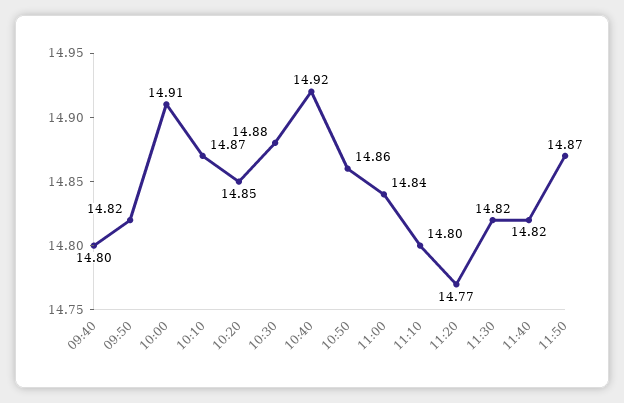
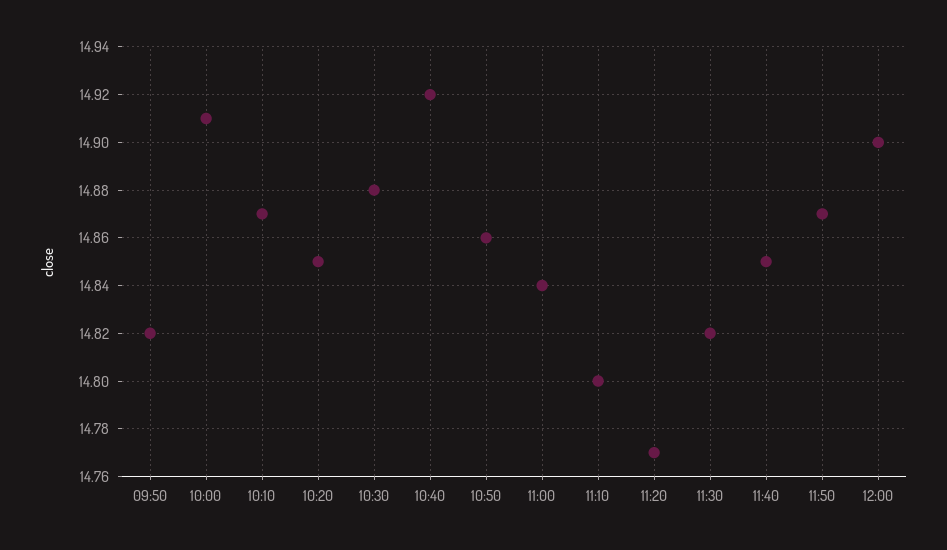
09:40: 14.8 -> none
11:40: 14.82 -> 14.85
12:00: none -> 14.9

